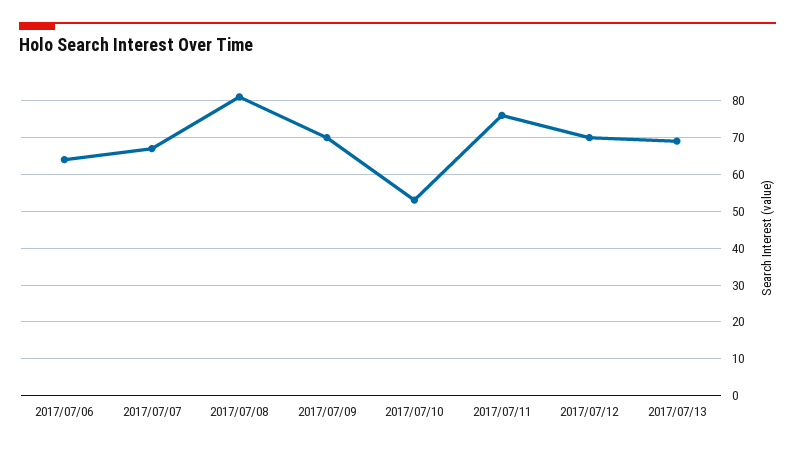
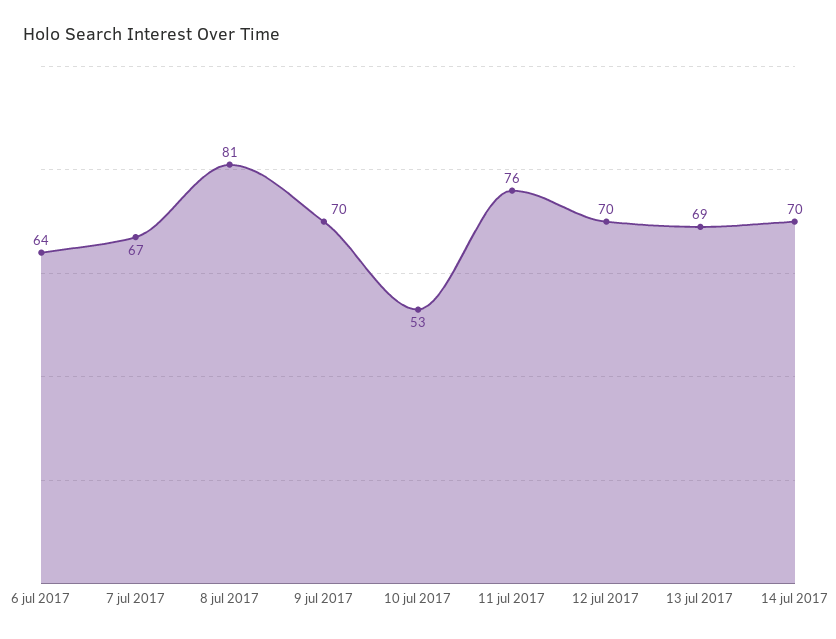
14 jul 2017: none -> 70

